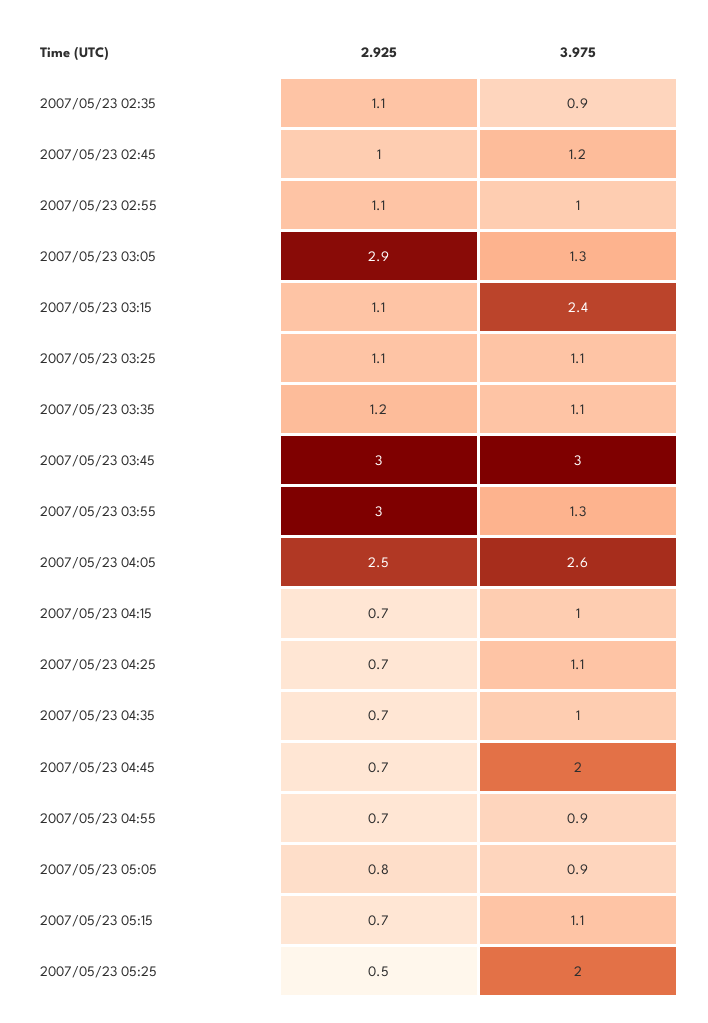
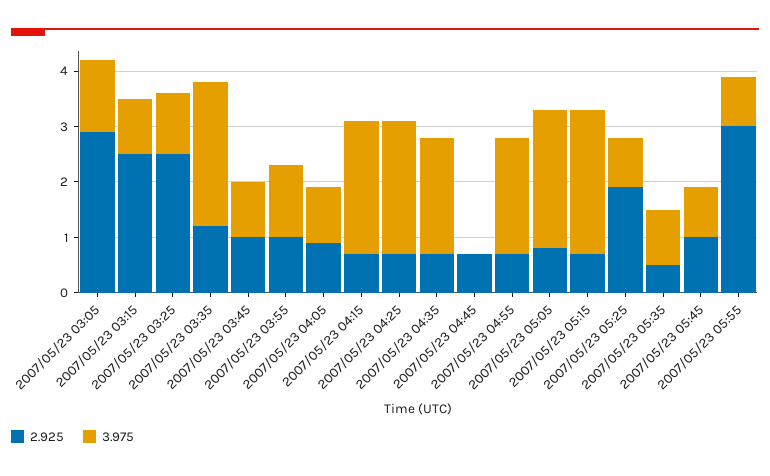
2.925, 2007/05/23 02:35: 1.1 -> none
3.975, 2007/05/23 02:35: 0.9 -> none
2.925, 2007/05/23 02:45: 1 -> none
3.975, 2007/05/23 02:45: 1.2 -> none
2.925, 2007/05/23 02:55: 1.1 -> none
3.975, 2007/05/23 02:55: 1 -> none
2.925, 2007/05/23 03:15: 1.1 -> 2.5
3.975, 2007/05/23 03:15: 2.4 -> 1
2.925, 2007/05/23 03:25: 1.1 -> 2.5
3.975, 2007/05/23 03:35: 1.1 -> 2.5
2.925, 2007/05/23 03:45: 3 -> 1
3.975, 2007/05/23 03:45: 3 -> 1
2.925, 2007/05/23 03:55: 3 -> 1
2.925, 2007/05/23 04:05: 2.5 -> 1
3.975, 2007/05/23 04:05: 2.6 -> 1
3.975, 2007/05/23 04:15: 1 -> 2.5
3.975, 2007/05/23 04:25: 1.1 -> 2.5
3.975, 2007/05/23 04:35: 1 -> 2
3.975, 2007/05/23 04:45: 2 -> 0
3.975, 2007/05/23 04:55: 0.9 -> 2
3.975, 2007/05/23 05:05: 0.9 -> 2.5
3.975, 2007/05/23 05:15: 1.1 -> 2.5
2.925, 2007/05/23 05:25: 0.5 -> 2
3.975, 2007/05/23 05:25: 2 -> 1
2.925, 2007/05/23 05:35: none -> 0.5
3.975, 2007/05/23 05:35: none -> 1
2.925, 2007/05/23 05:45: none -> 1
3.975, 2007/05/23 05:45: none -> 1
2.925, 2007/05/23 05:55: none -> 3
3.975, 2007/05/23 05:55: none -> 1

